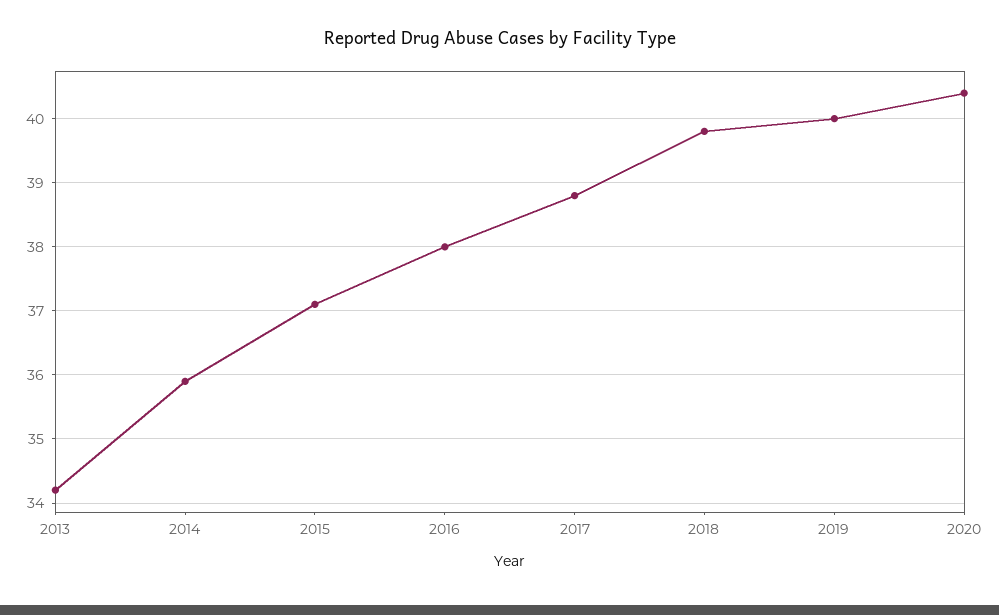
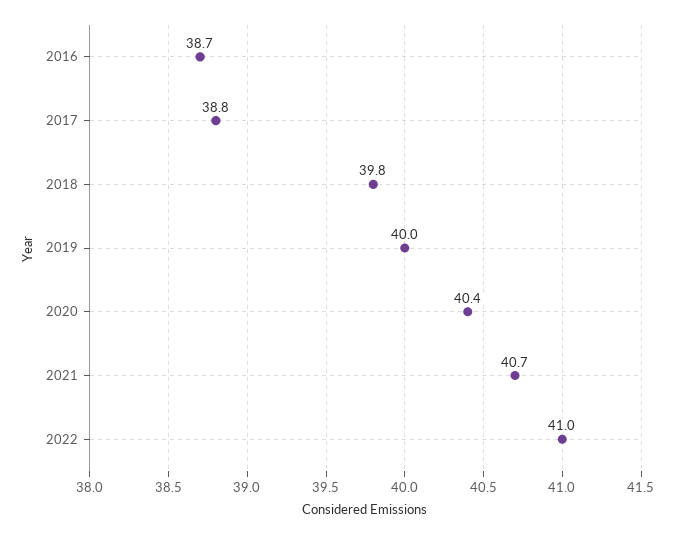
2013: 34.2 -> none
2014: 35.9 -> none
2015: 37.1 -> none
2016: 38 -> 38.7
2021: none -> 40.7
2022: none -> 41

